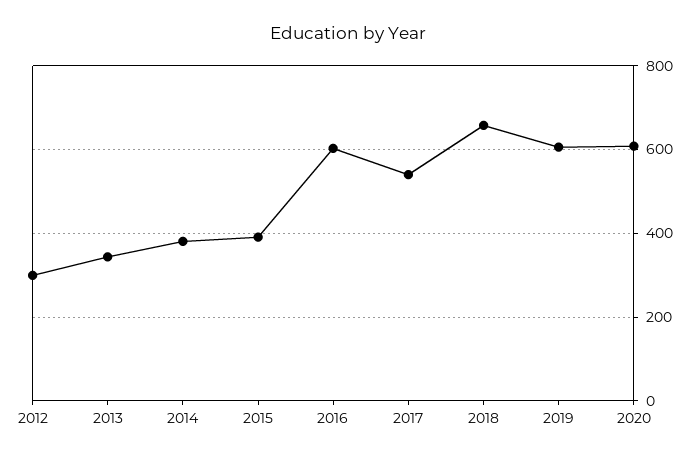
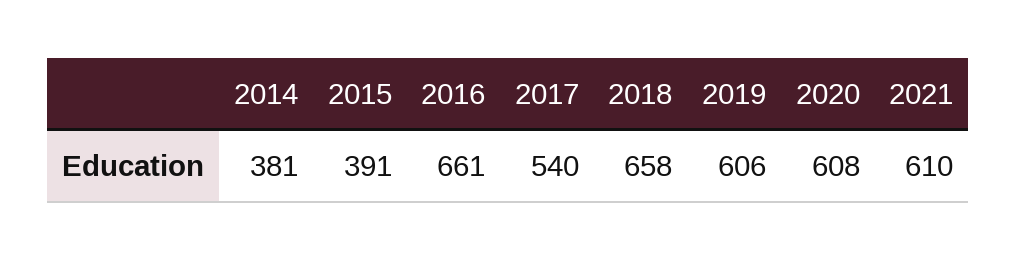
2012: 300 -> none
2013: 340 -> none
2016: 600 -> 661
2021: none -> 610

